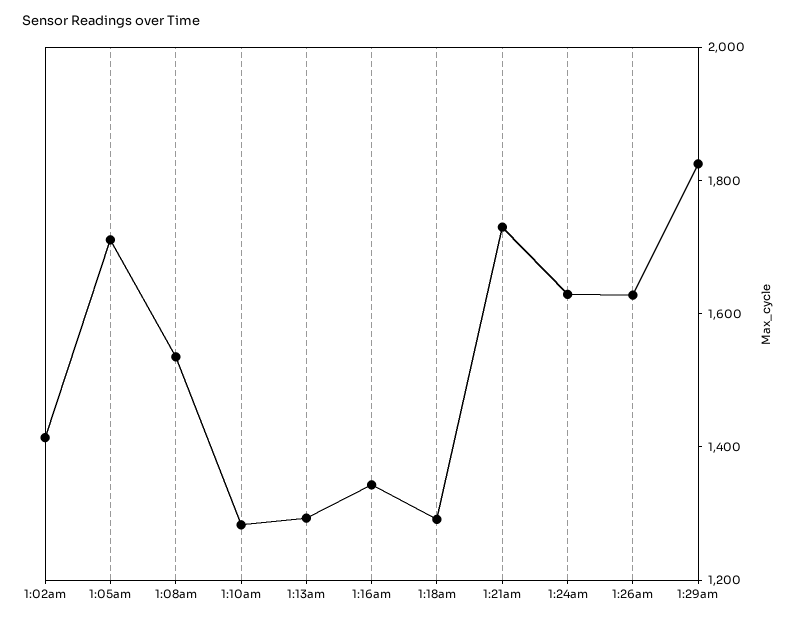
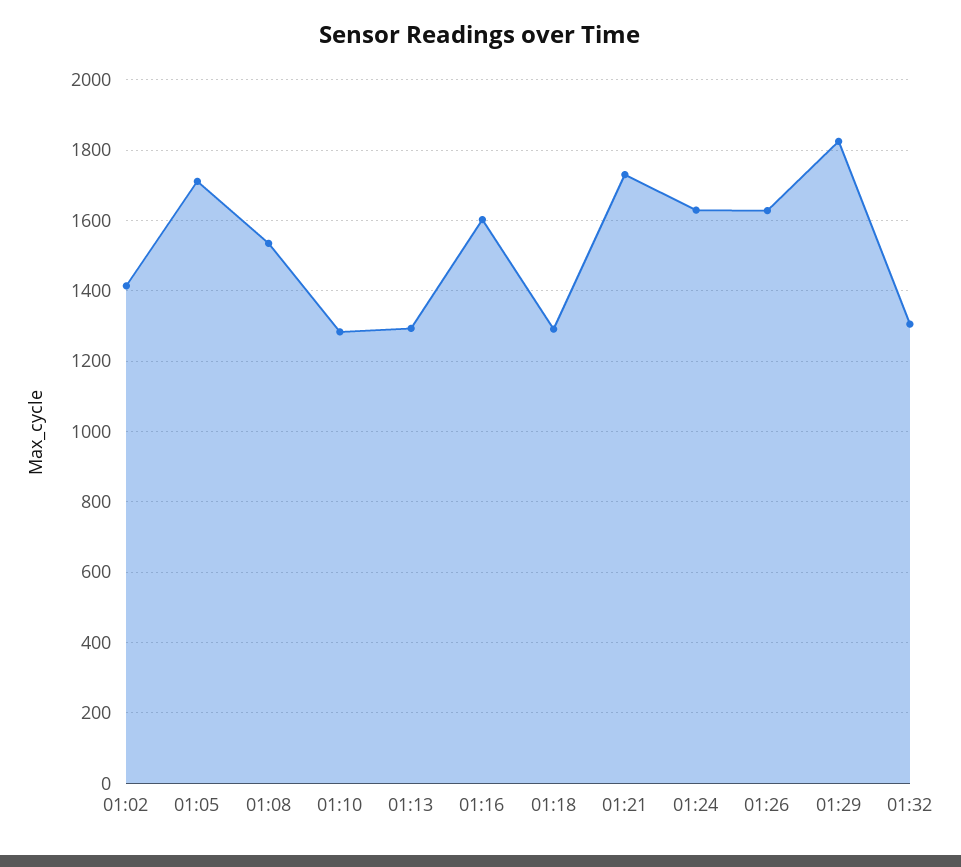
1:16am: 1350 -> 1600
01:32: none -> 1300

